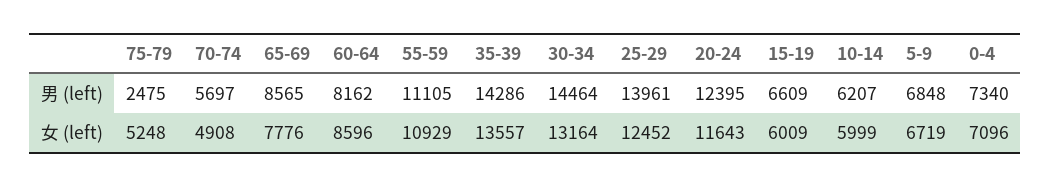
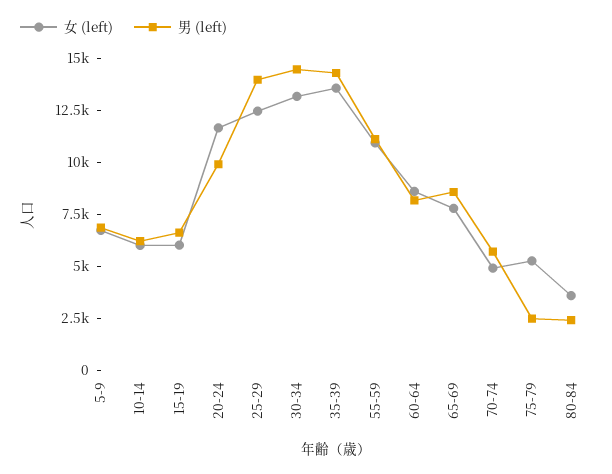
男 (left), 20-24: 12395 -> 10000
男 (left), 0-4: 7340 -> none
女 (left), 0-4: 7096 -> none
女 (left), 80-84: none -> 3500
男 (left), 80-84: none -> 2500

